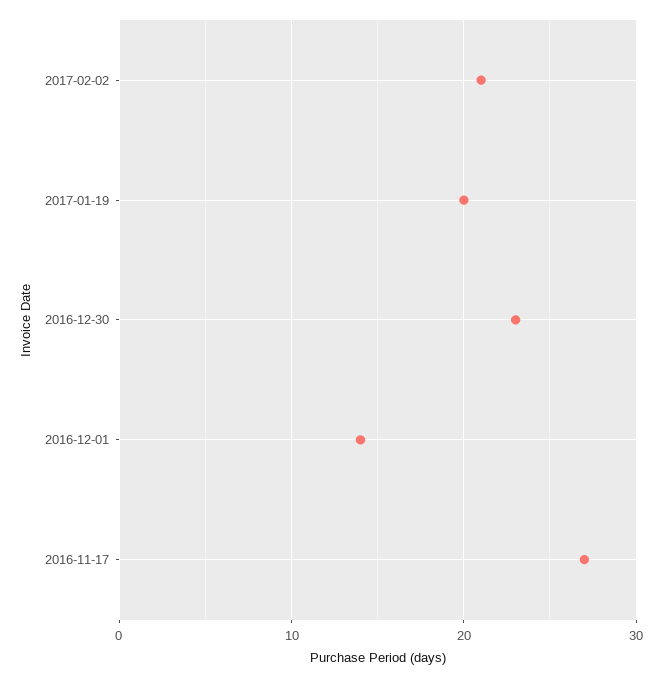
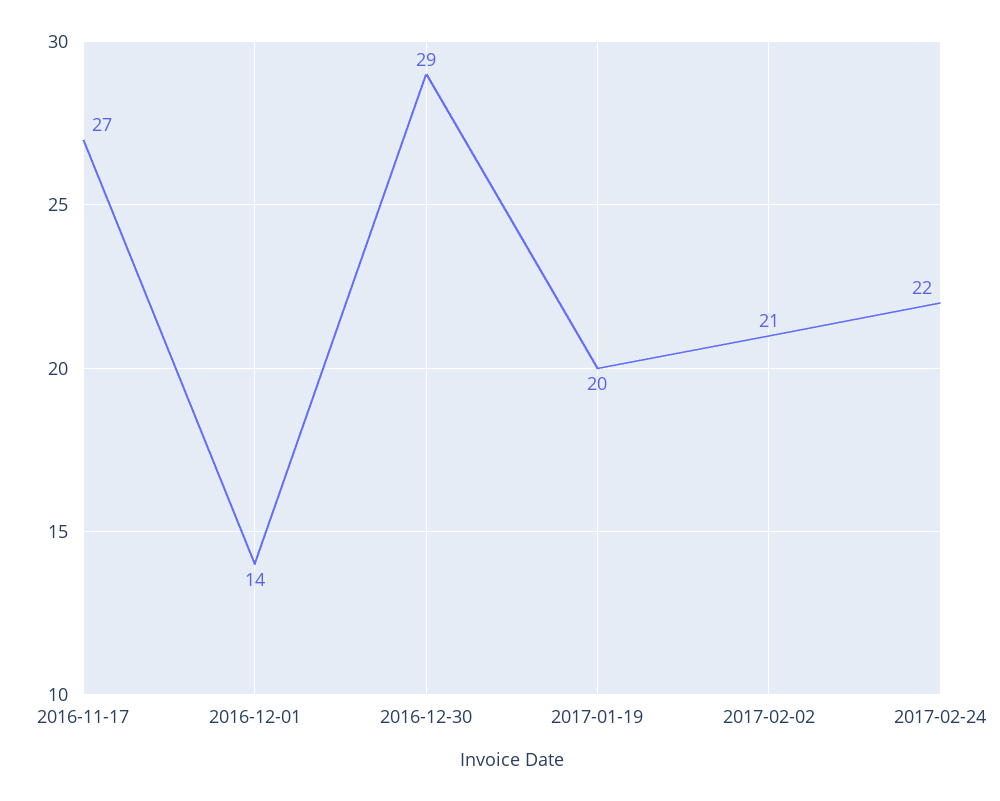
2016-12-30: 23 -> 29
2017-02-24: none -> 22

